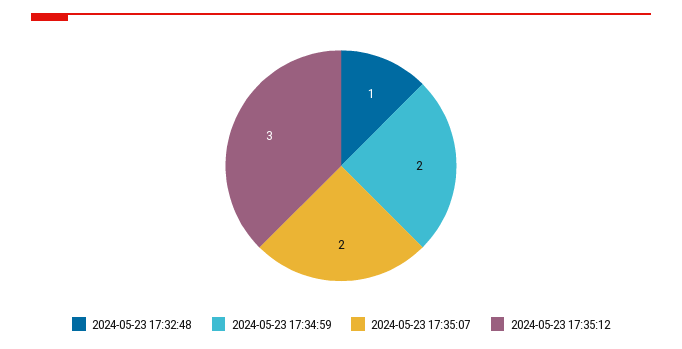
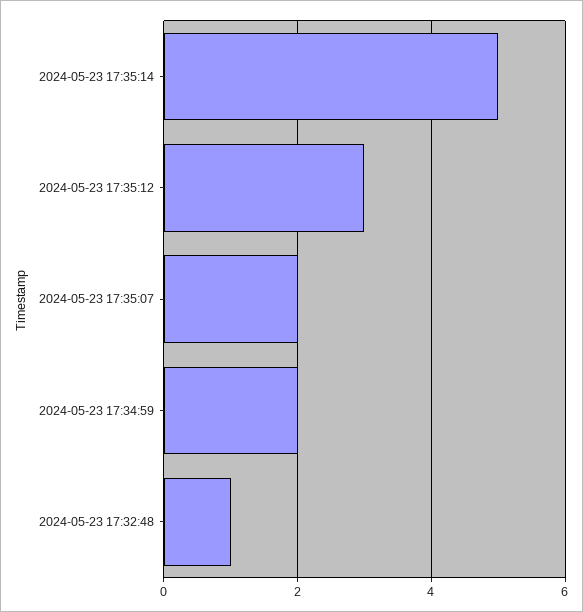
2024-05-23 17:35:14: none -> 5

